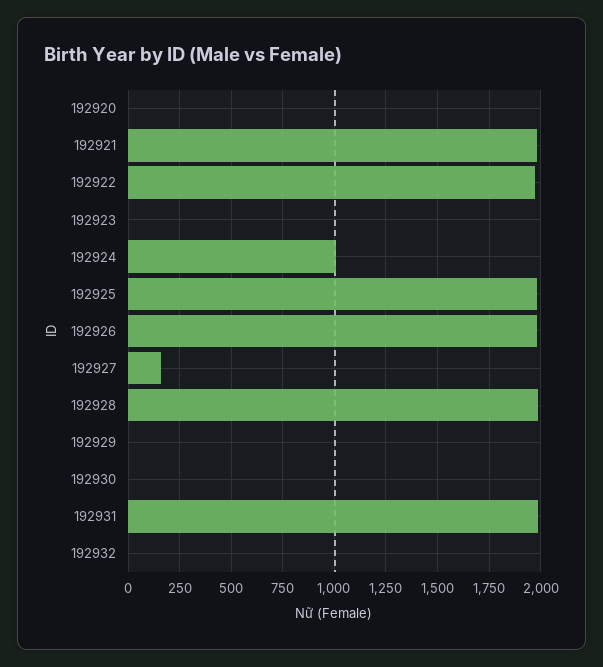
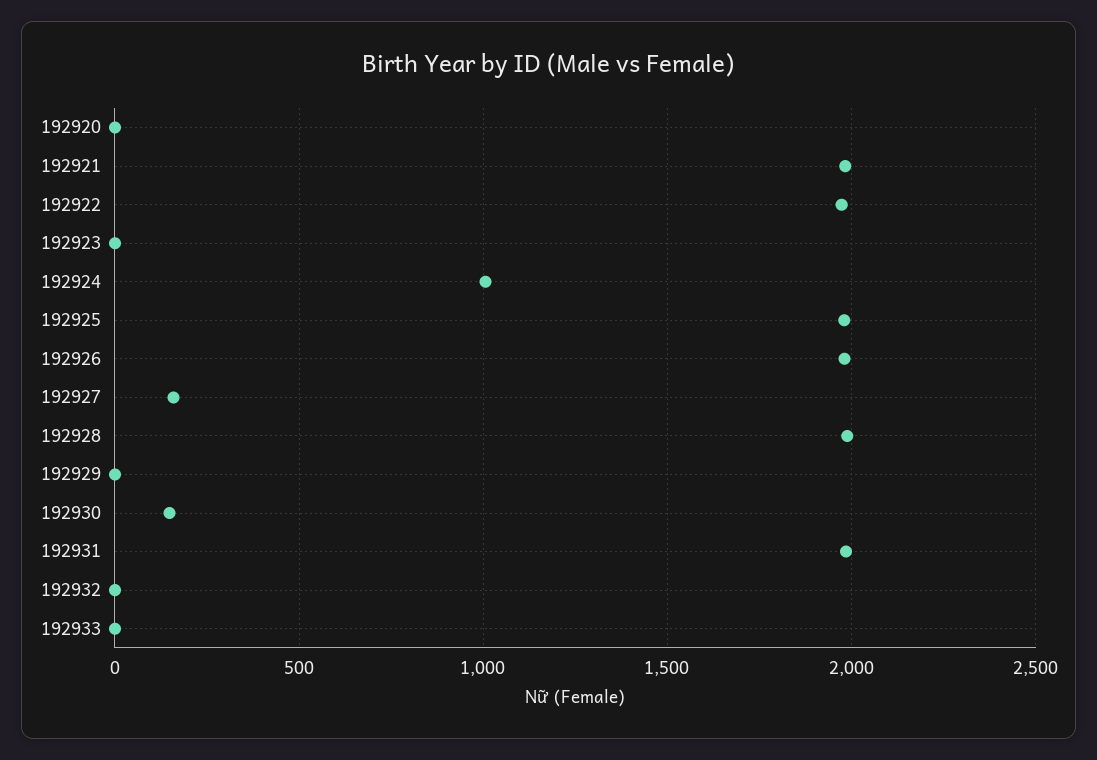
192930: 0 -> 150
192933: none -> 0

